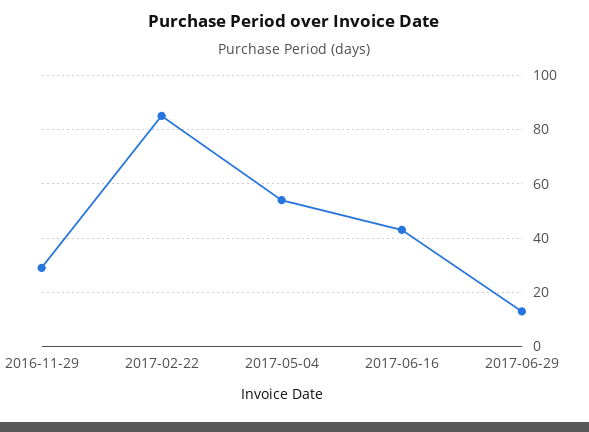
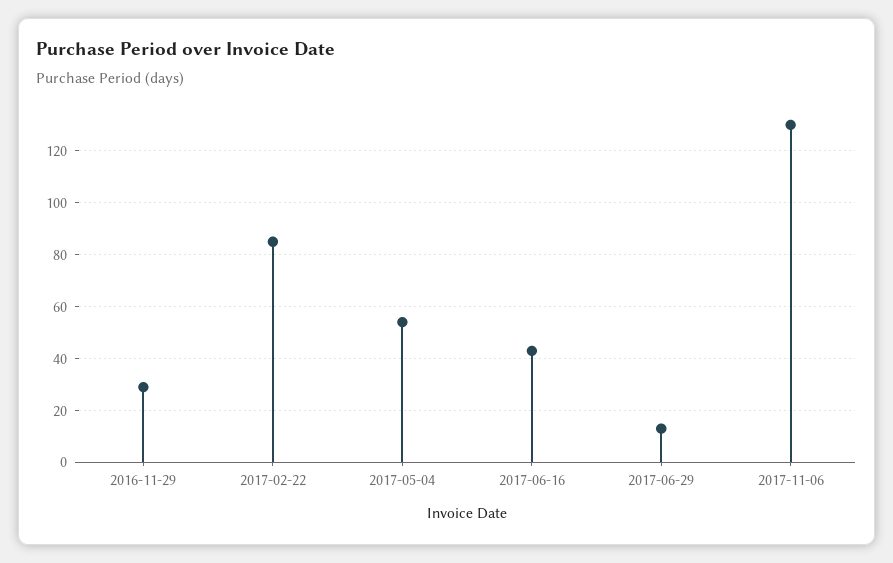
2017-11-06: none -> 130

